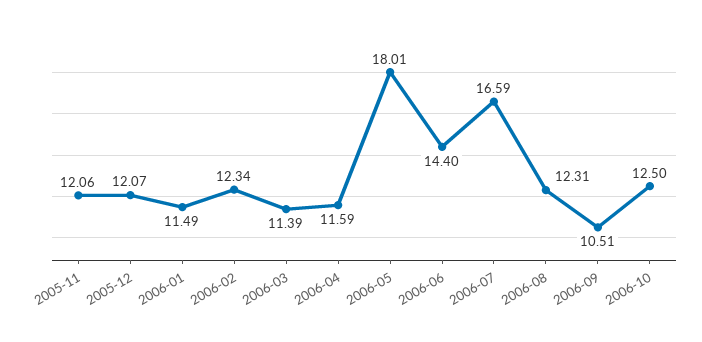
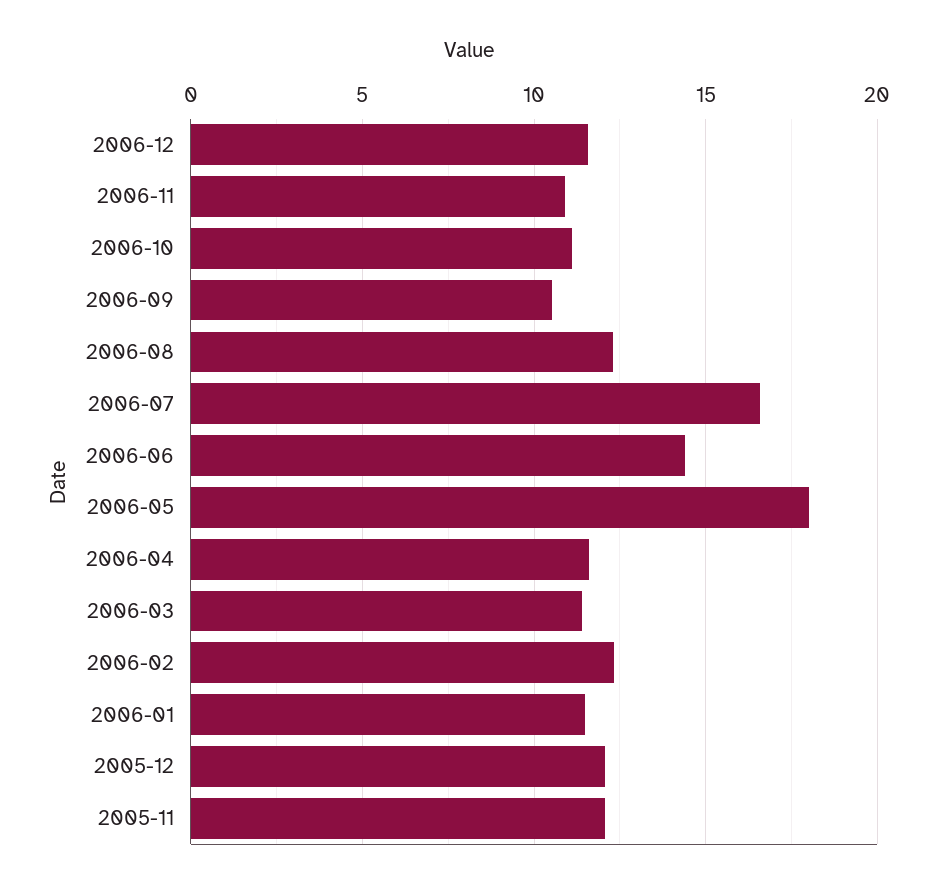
2006-10: 12.5 -> 11
2006-12: none -> 11.5
2006-11: none -> 11

